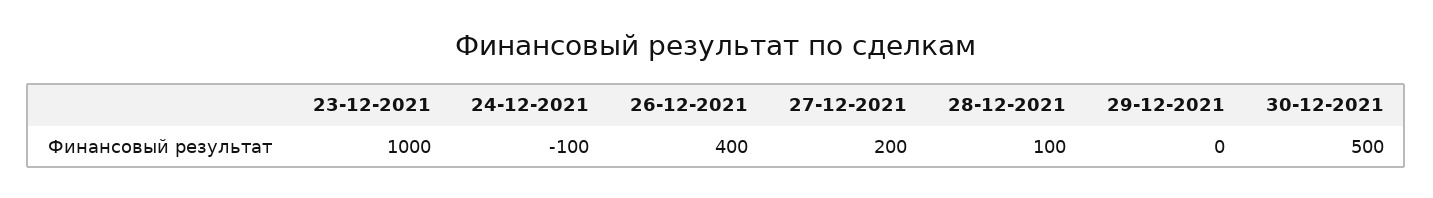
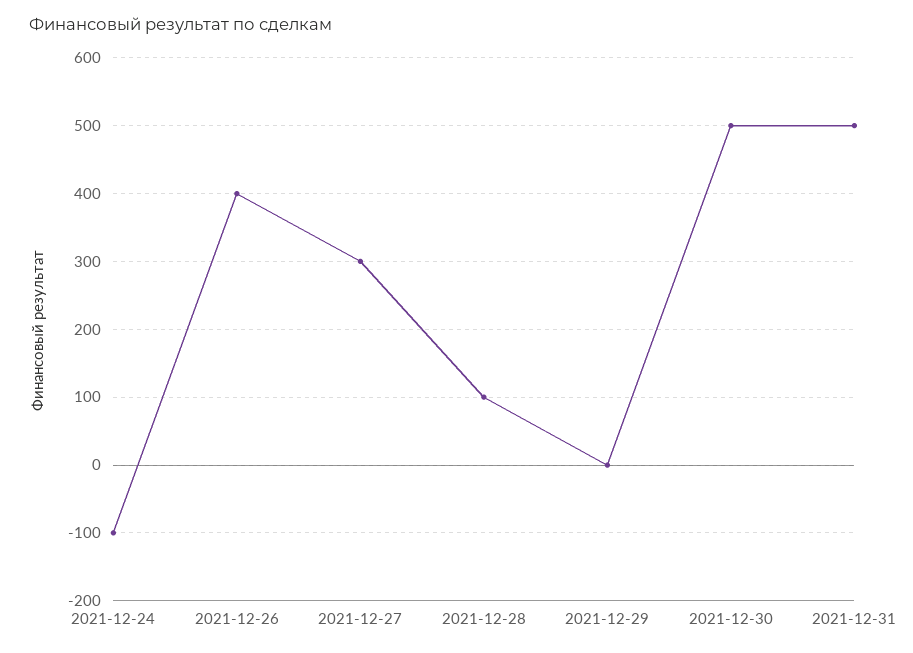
23-12-2021: 1000 -> none
27-12-2021: 200 -> 300
2021-12-31: none -> 500

